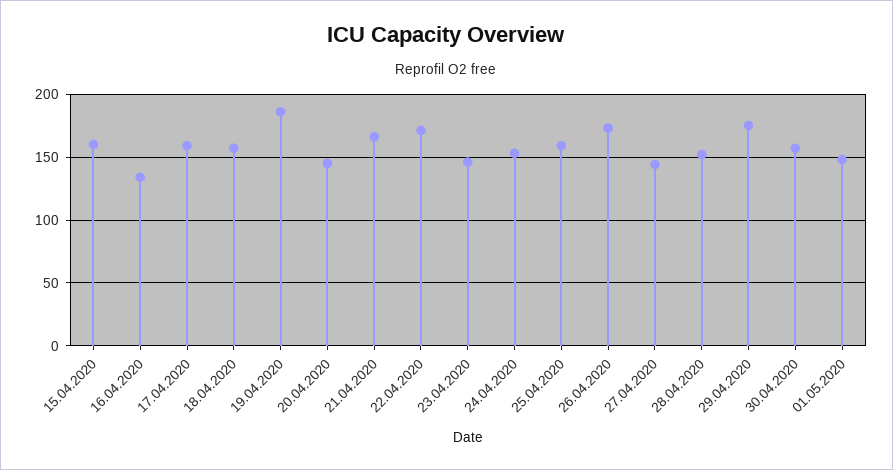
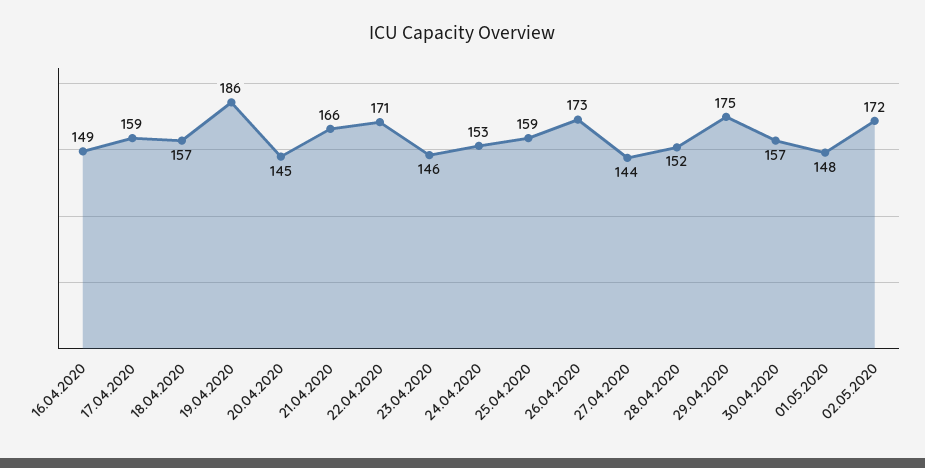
15.04.2020: 160 -> none
16.04.2020: 135 -> 149
02.05.2020: none -> 172

